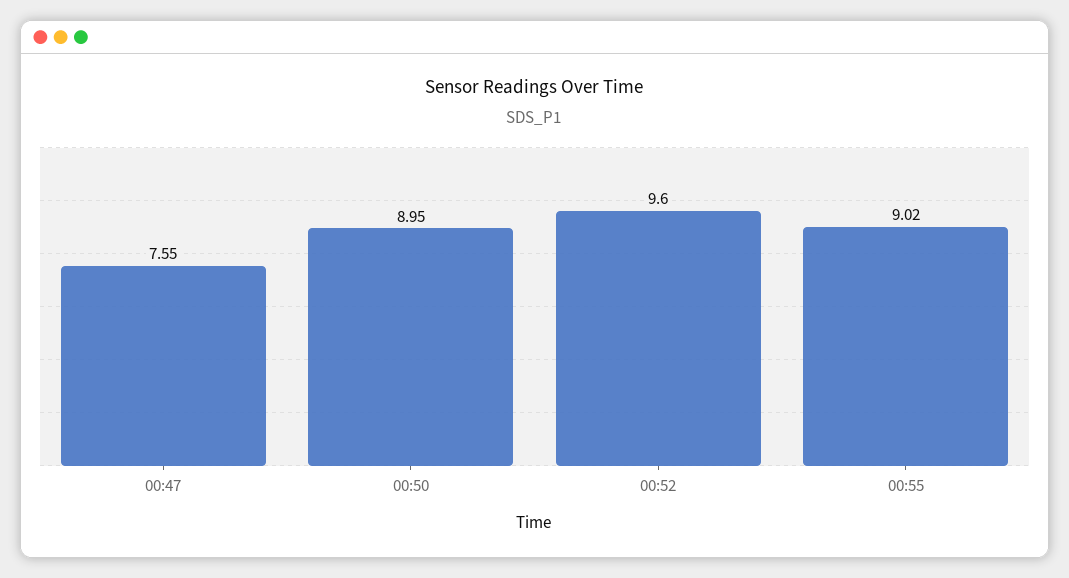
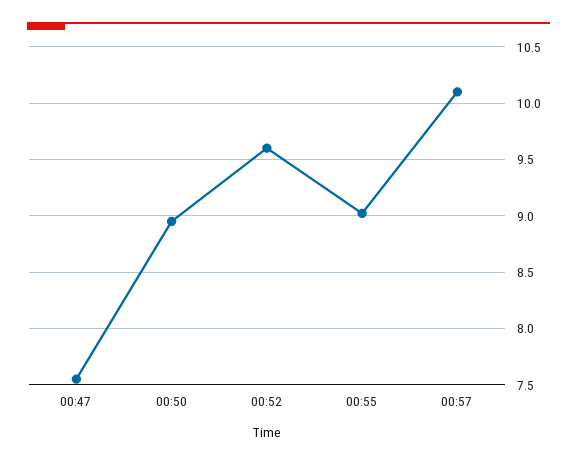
00:57: none -> 10.1

